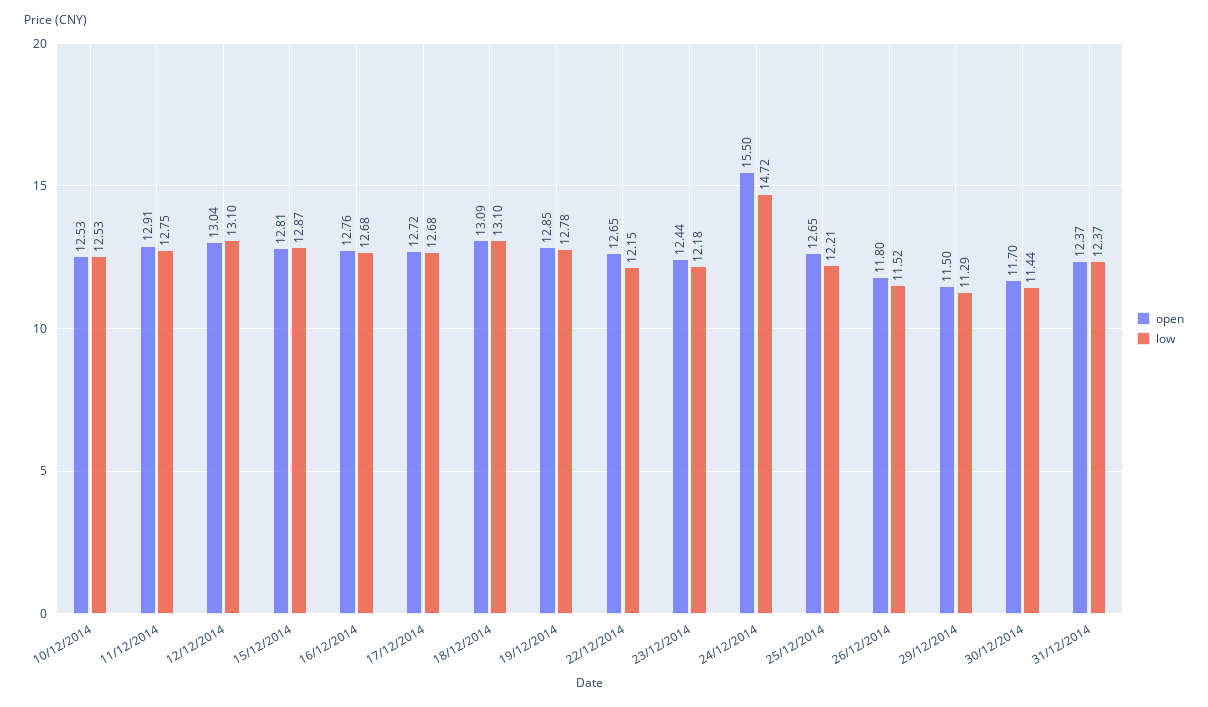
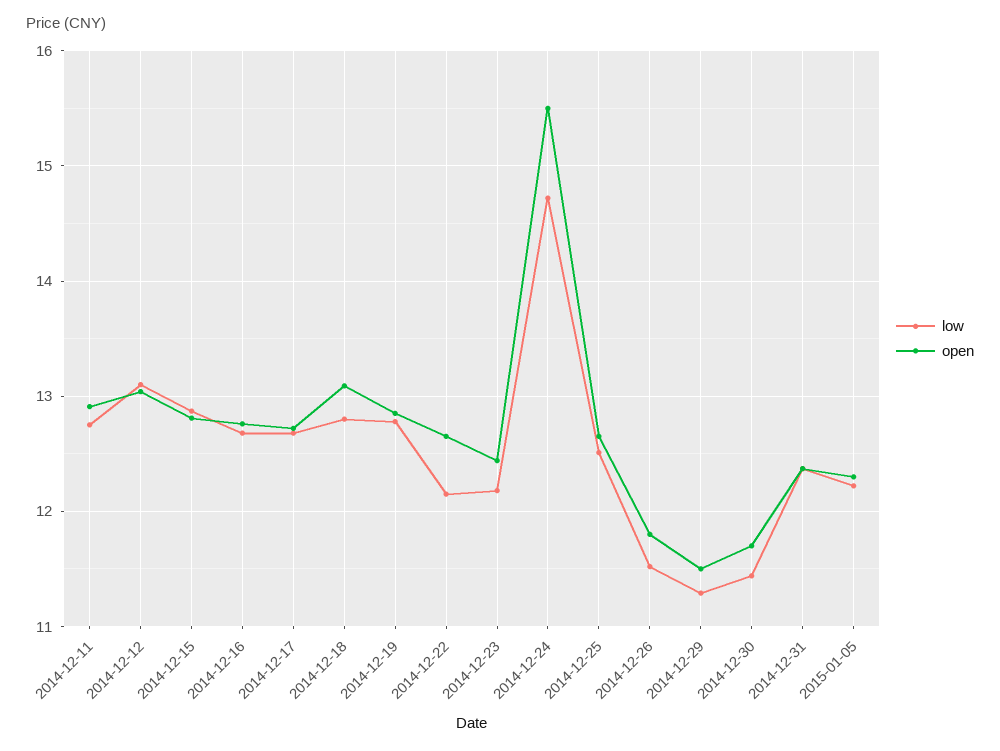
open, 10/12/2014: 12.53 -> none
low, 10/12/2014: 12.53 -> none
low, 18/12/2014: 13.1 -> 12.8
low, 25/12/2014: 12.21 -> 12.5
low, 2015-01-05: none -> 12.2
open, 2015-01-05: none -> 12.3

